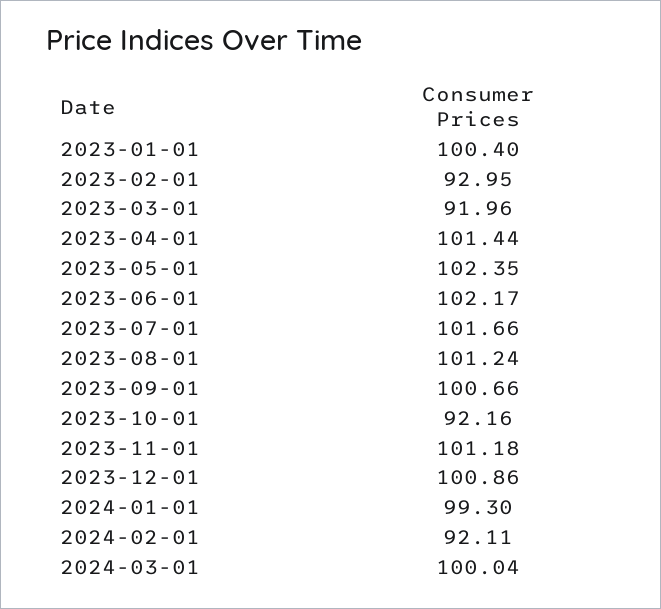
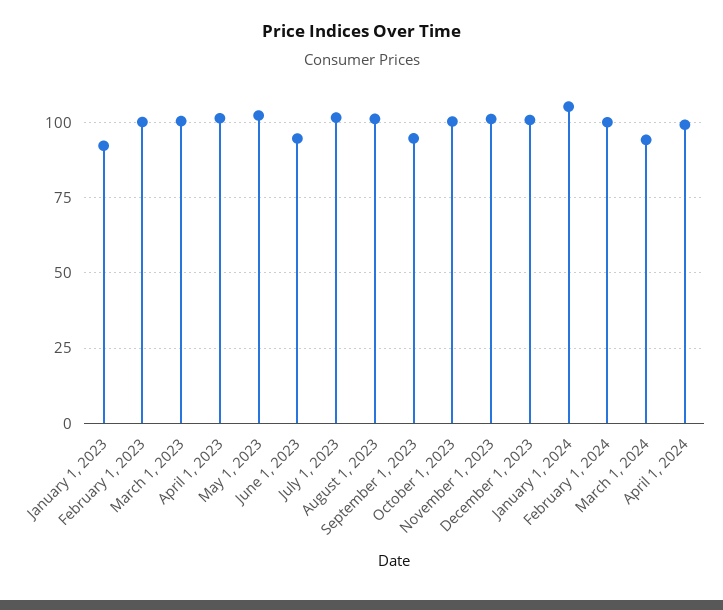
2023-01-01: 100.4 -> 92.5
2023-02-01: 92.95 -> 100
2023-03-01: 91.96 -> 100
2023-06-01: 102.17 -> 95
2023-09-01: 100.66 -> 95
2023-10-01: 92.16 -> 100
2024-01-01: 99.3 -> 105
2024-02-01: 92.11 -> 100
2024-03-01: 100.04 -> 95
April 1, 2024: none -> 100

